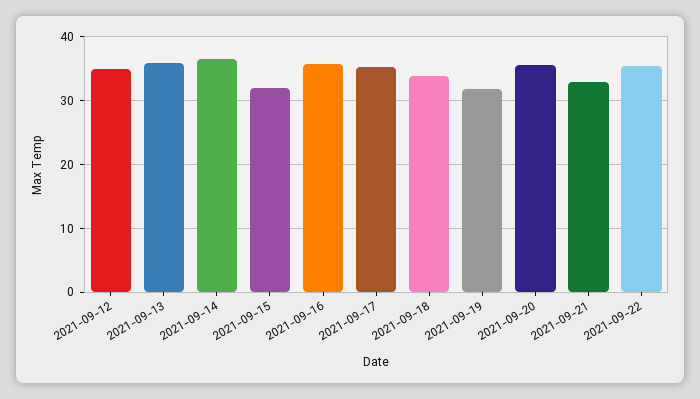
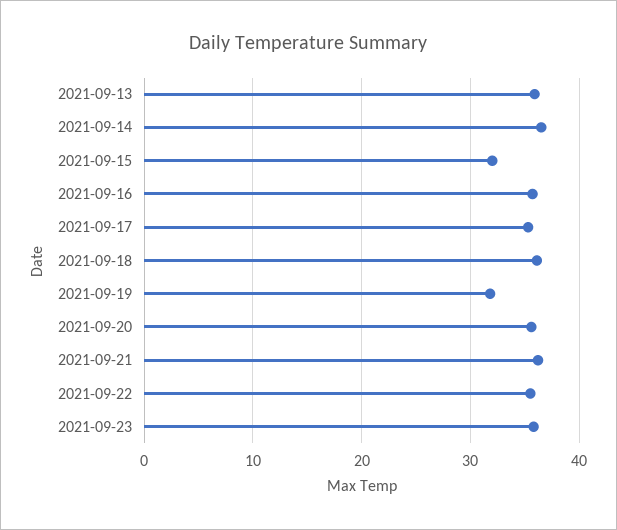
2021-09-12: 35 -> none
2021-09-18: 34 -> 36
2021-09-21: 33 -> 36
2021-09-23: none -> 36

